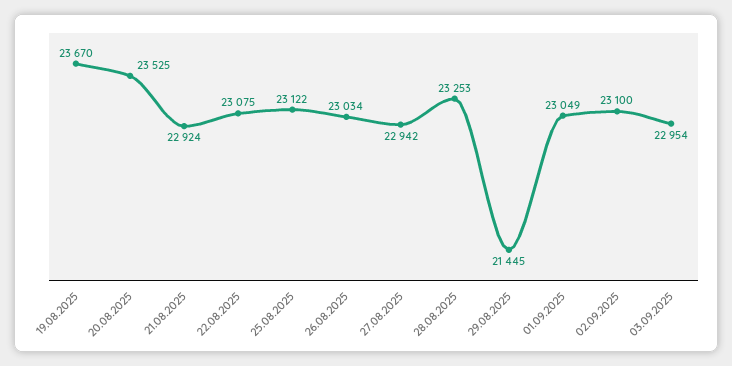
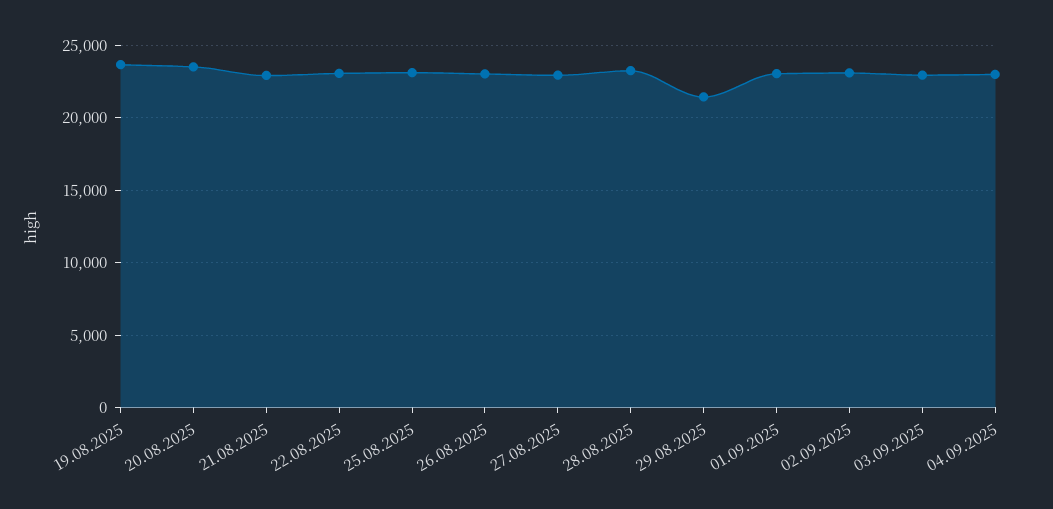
04.09.2025: none -> 23000

